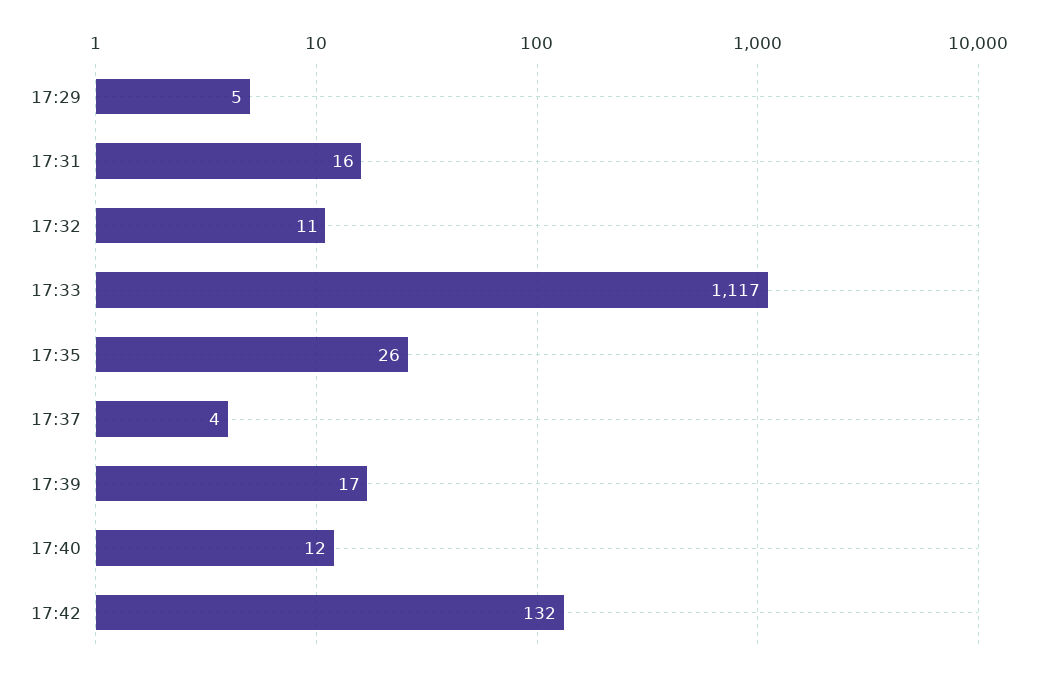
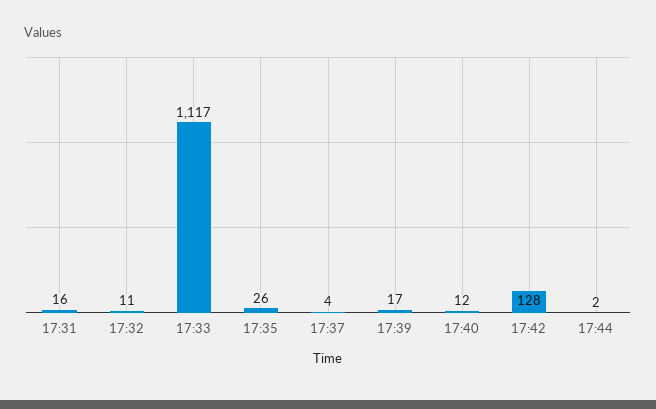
17:29: 5 -> none
17:42: 132 -> 128
17:44: none -> 2

